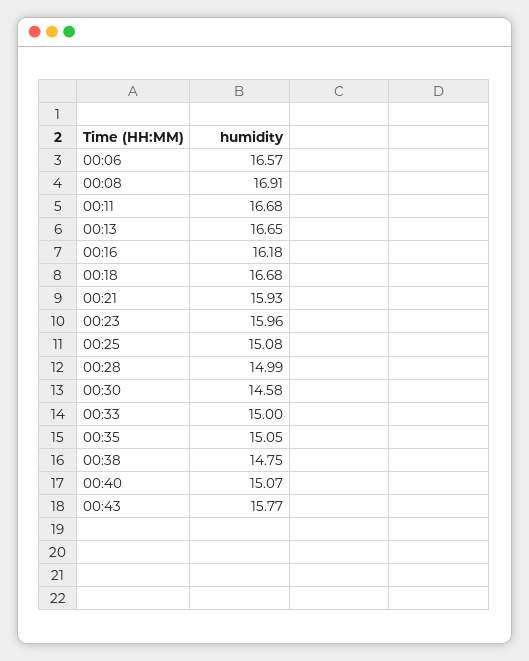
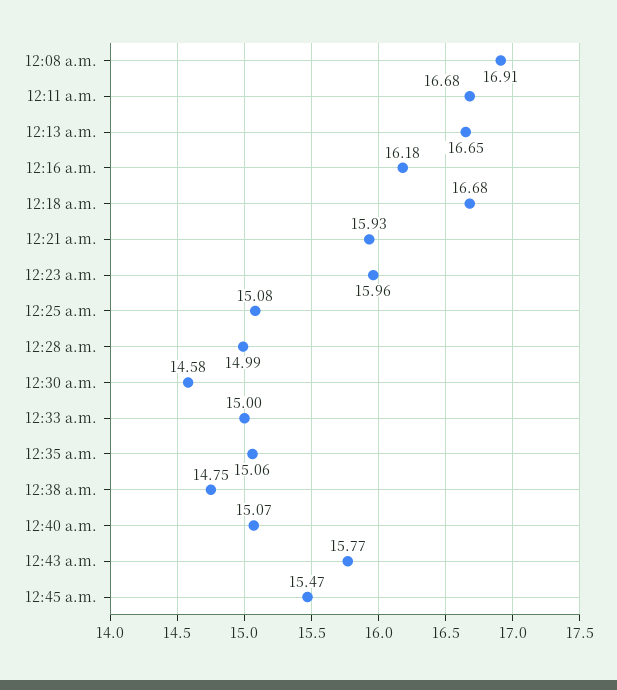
00:06: 16.57 -> none
00:35: 15.05 -> 15.06
12:45 a.m.: none -> 15.47

